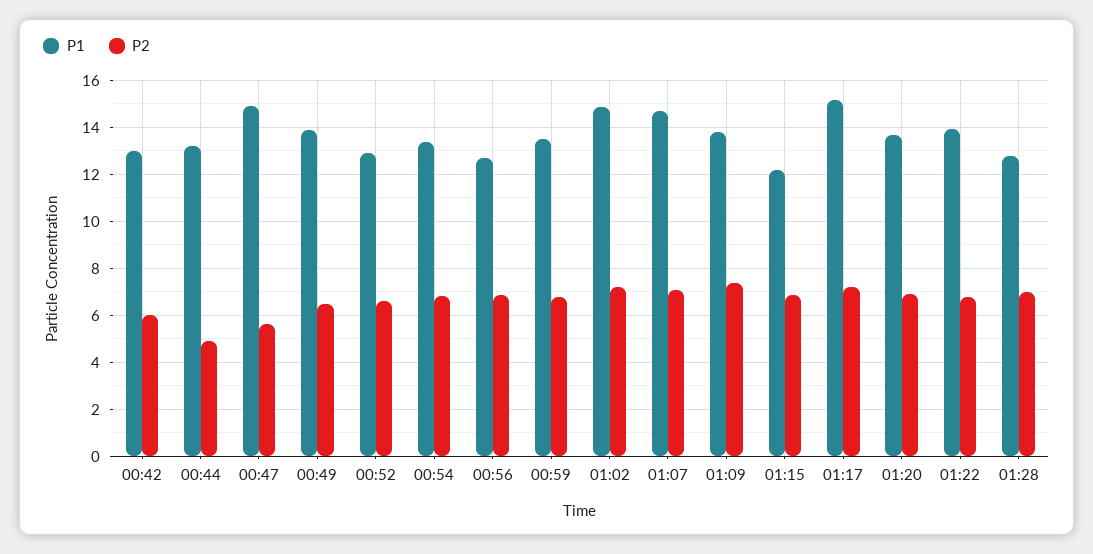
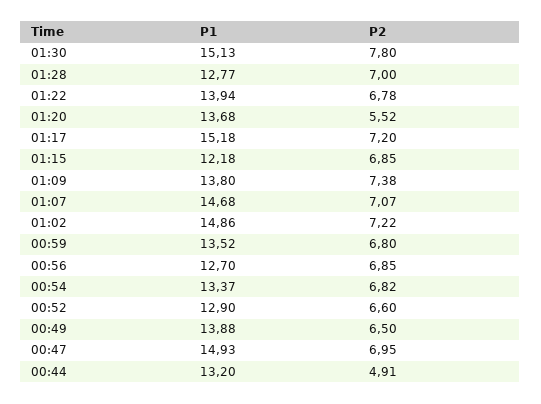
P1, 00:42: 13 -> none
P2, 00:42: 6 -> none
P2, 00:47: 5.5 -> 6.95
P2, 01:20: 7 -> 5.52
P1, 01:30: none -> 15.13
P2, 01:30: none -> 7.8

